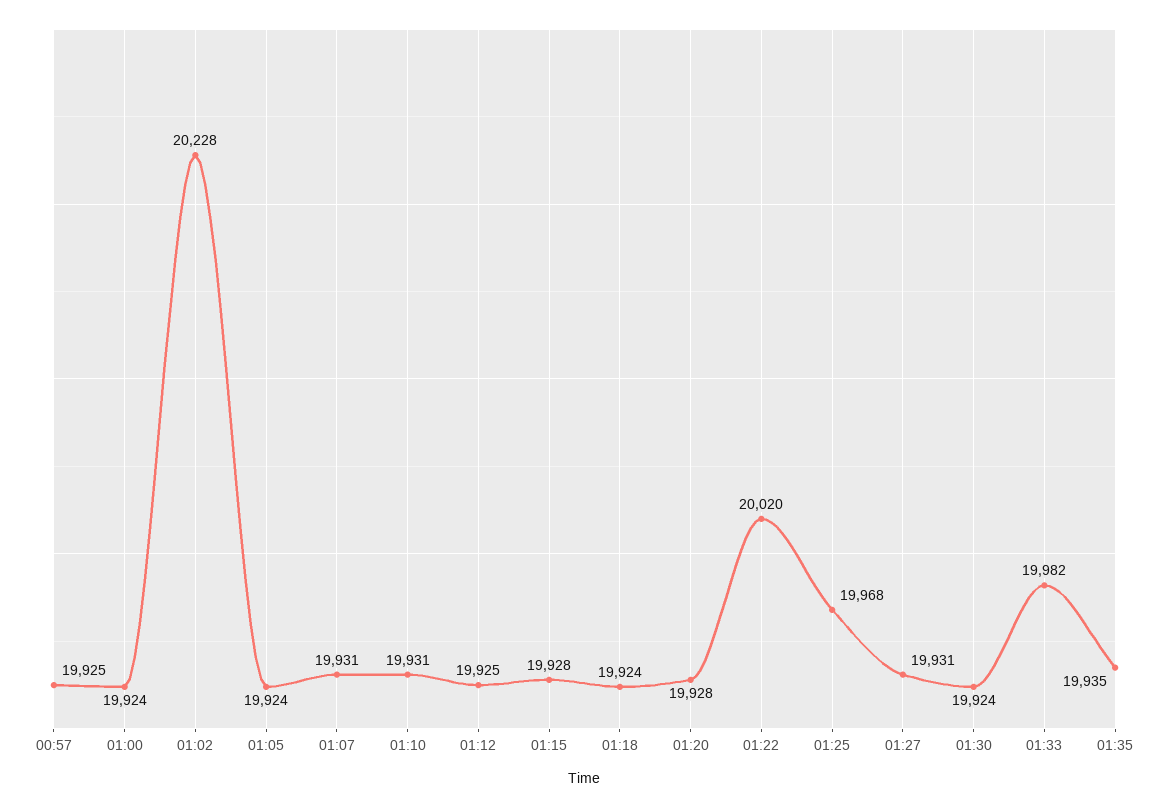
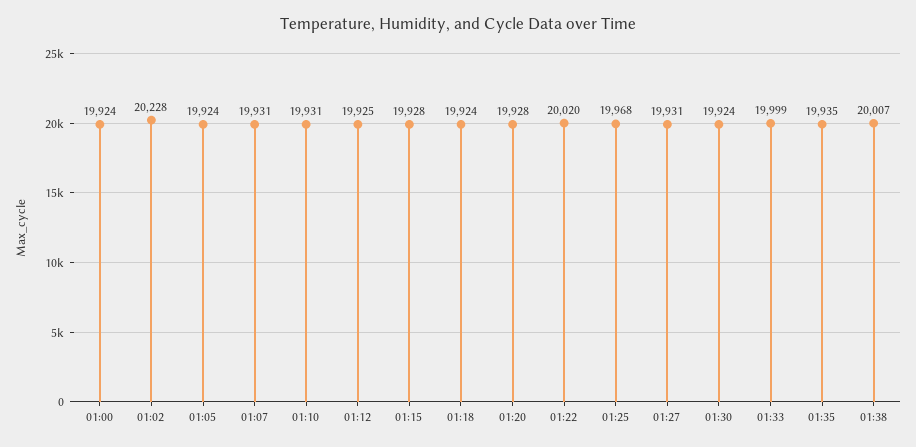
00:57: 19925 -> none
01:33: 19982 -> 19999
01:38: none -> 20007

